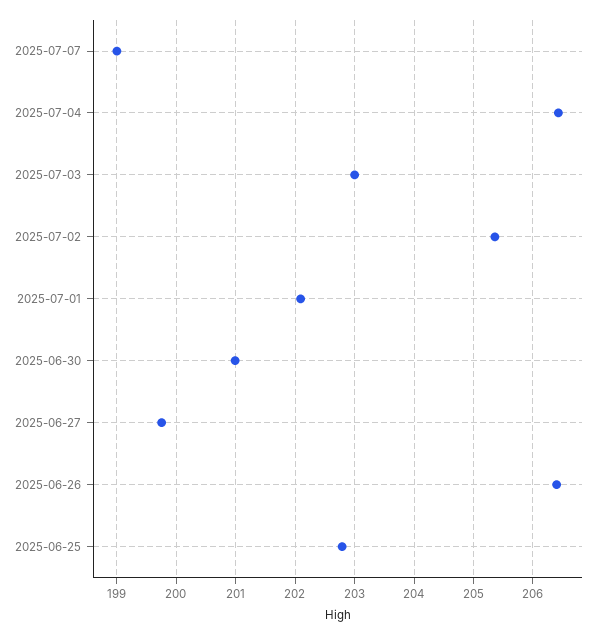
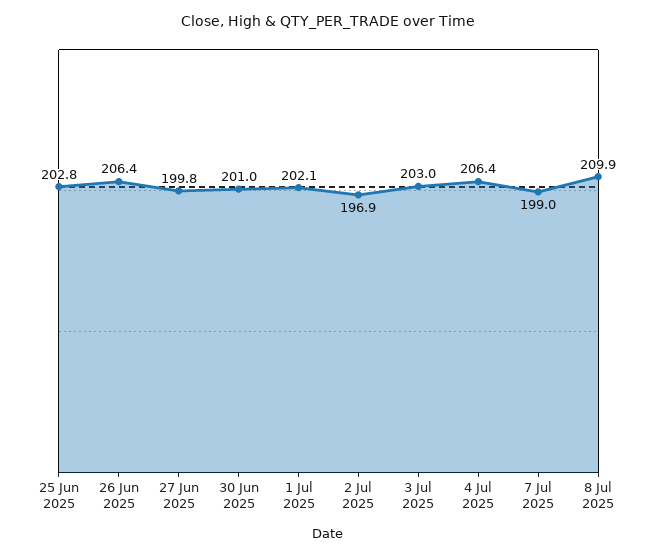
2025-07-02: 205.4 -> 196.9
8 Jul 2025: none -> 209.9

